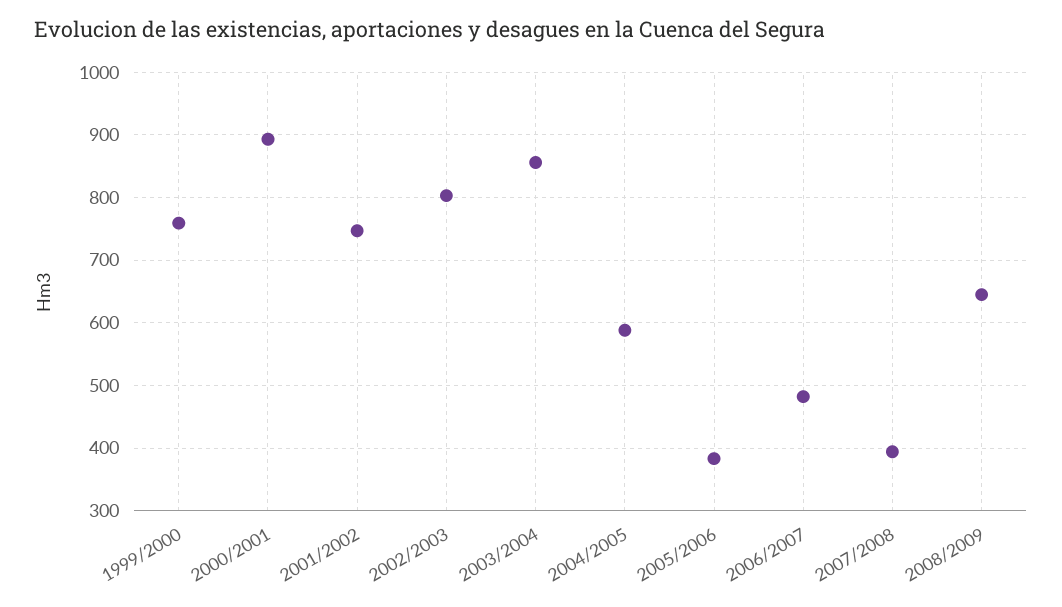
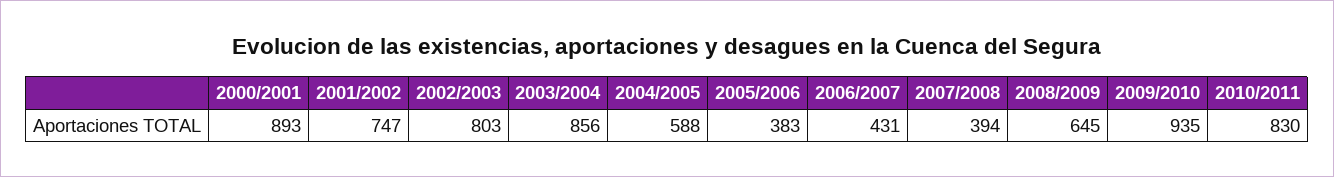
1999/2000: 760 -> none
2006/2007: 480 -> 431
2009/2010: none -> 935
2010/2011: none -> 830

